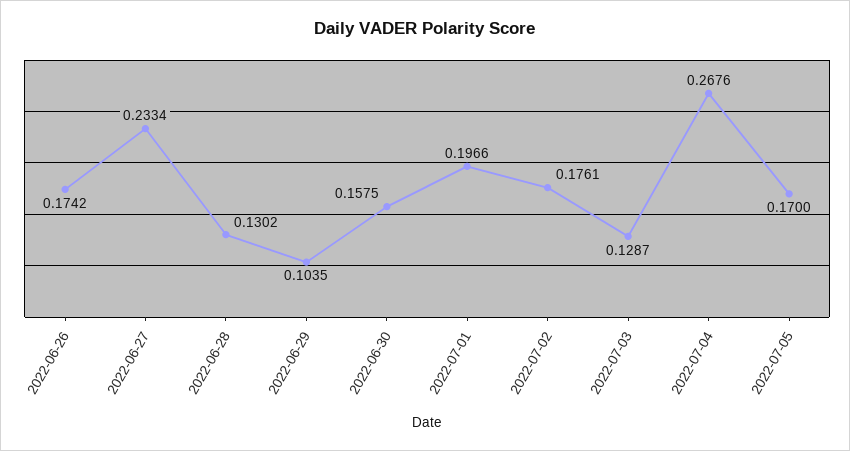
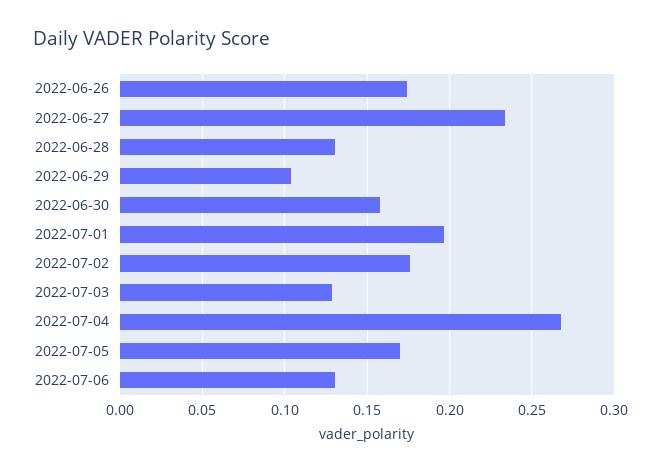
2022-07-06: none -> 0.13

